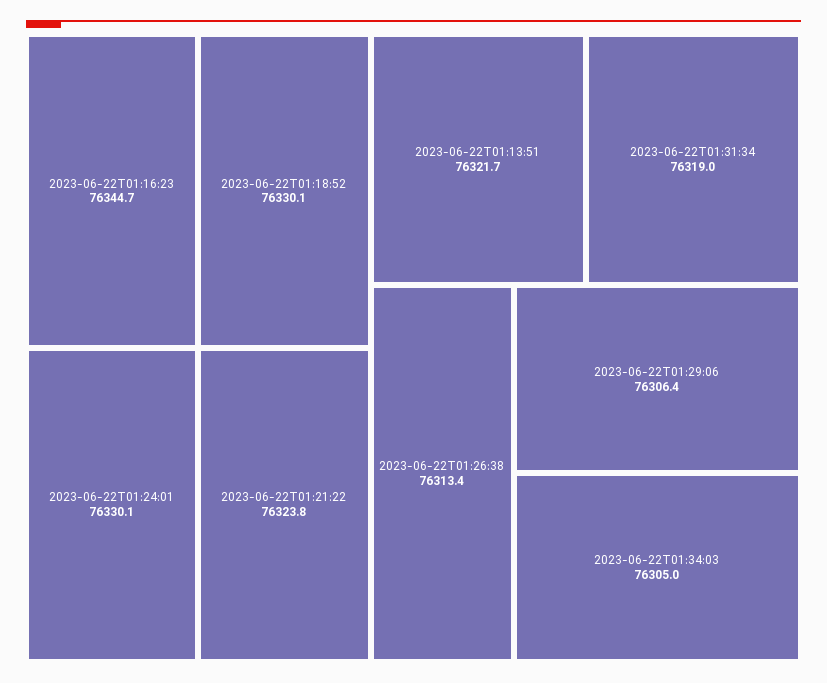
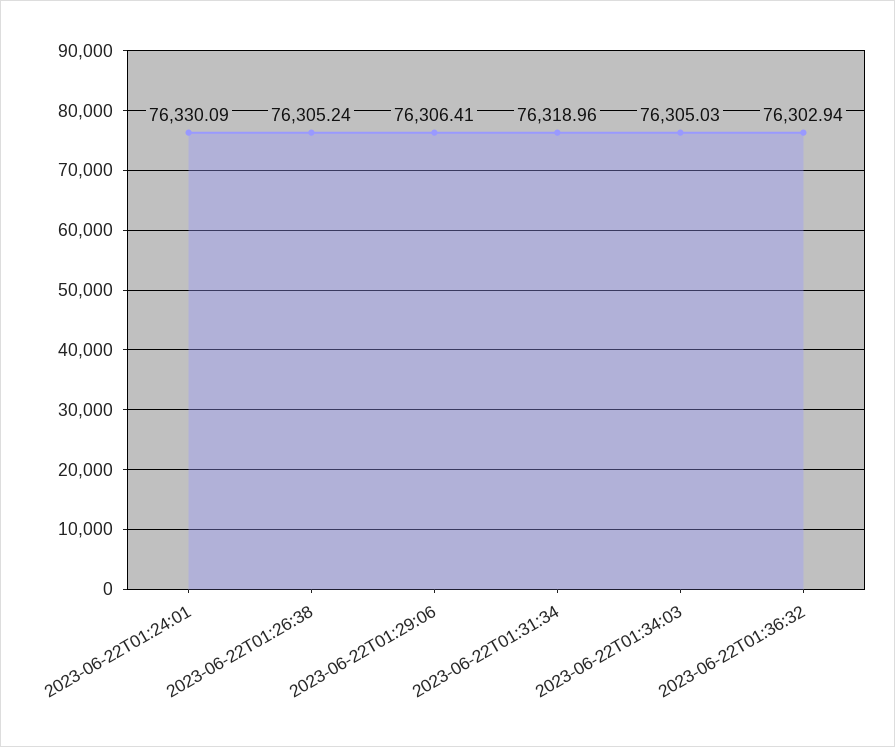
2023-06-22T01:16:23: 76344.7 -> none
2023-06-22T01:18:52: 76330.1 -> none
2023-06-22T01:21:22: 76323.8 -> none
2023-06-22T01:13:51: 76321.7 -> none
2023-06-22T01:26:38: 76313.4 -> 76305.24
2023-06-22T01:36:32: none -> 76302.94

